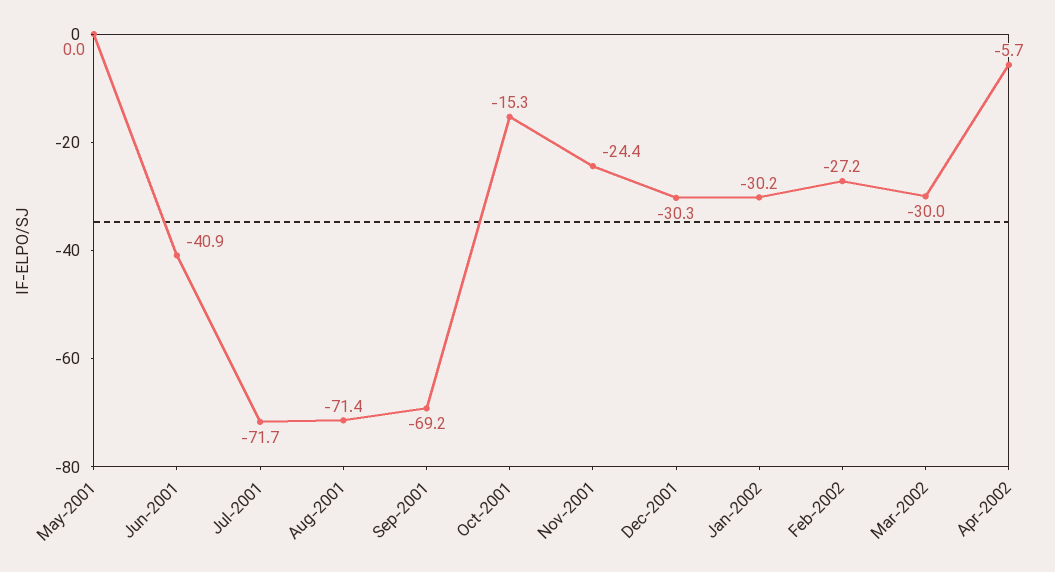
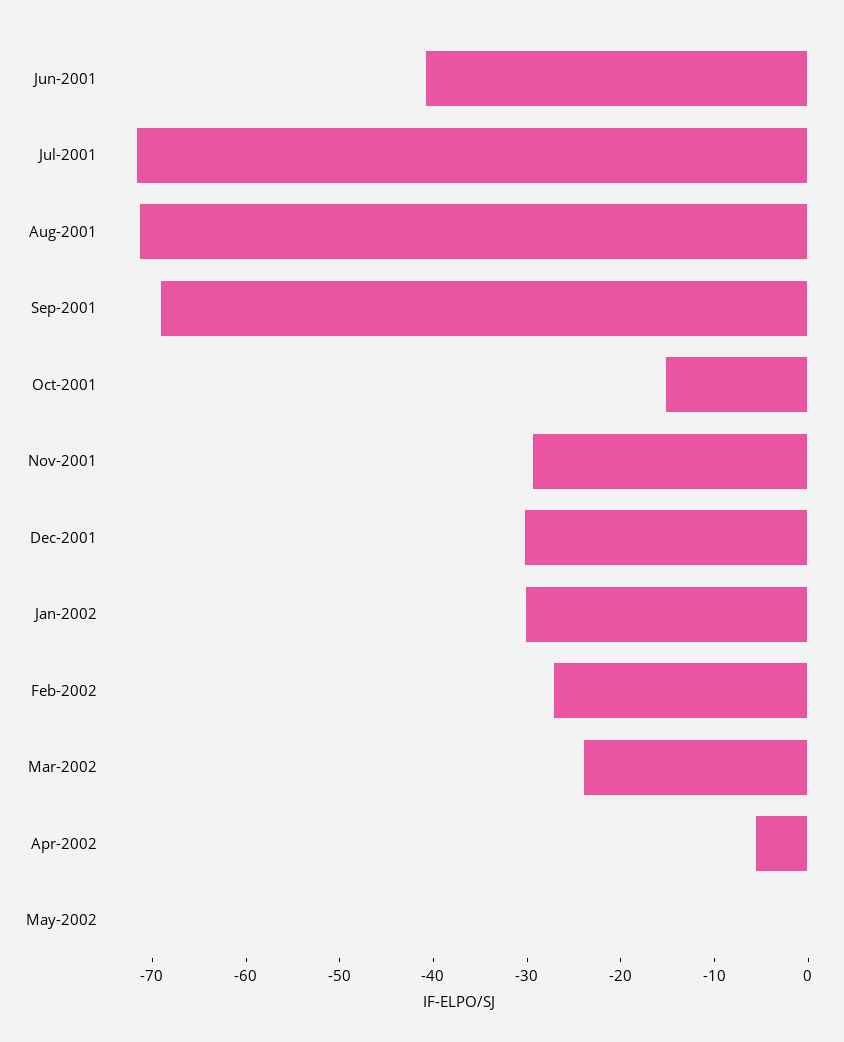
May-2001: 0 -> none
Nov-2001: -24.4 -> -30
Mar-2002: -30 -> -24
May-2002: none -> 0

